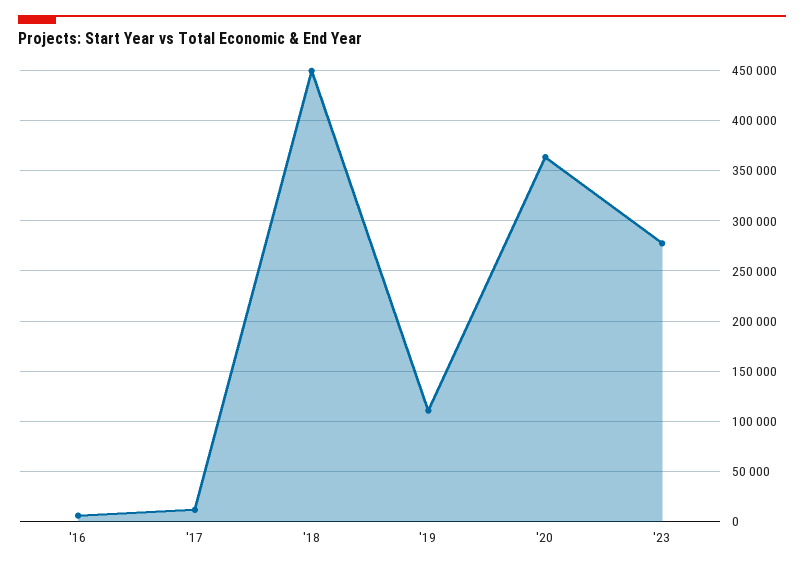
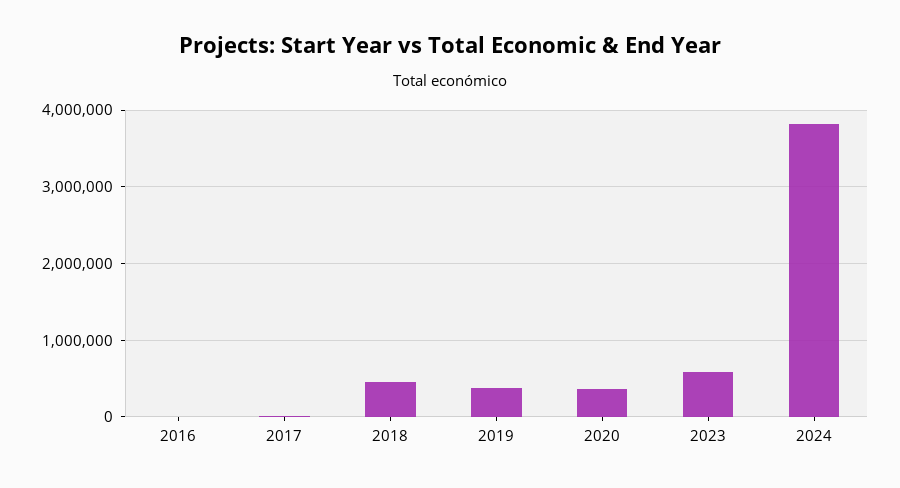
'19: 110000 -> 400000
'23: 280000 -> 600000
2024: none -> 3800000

